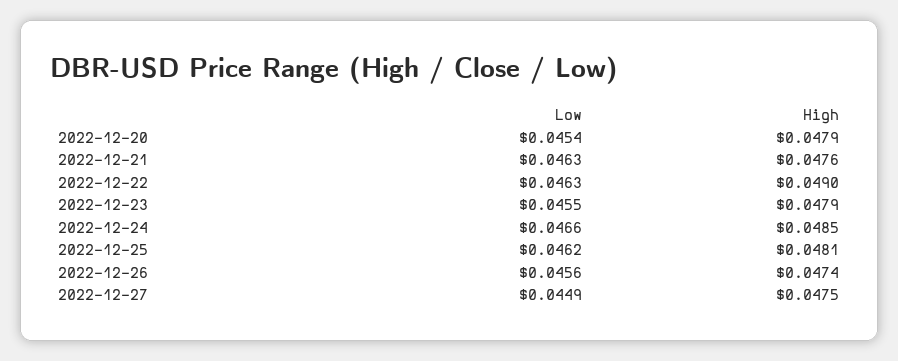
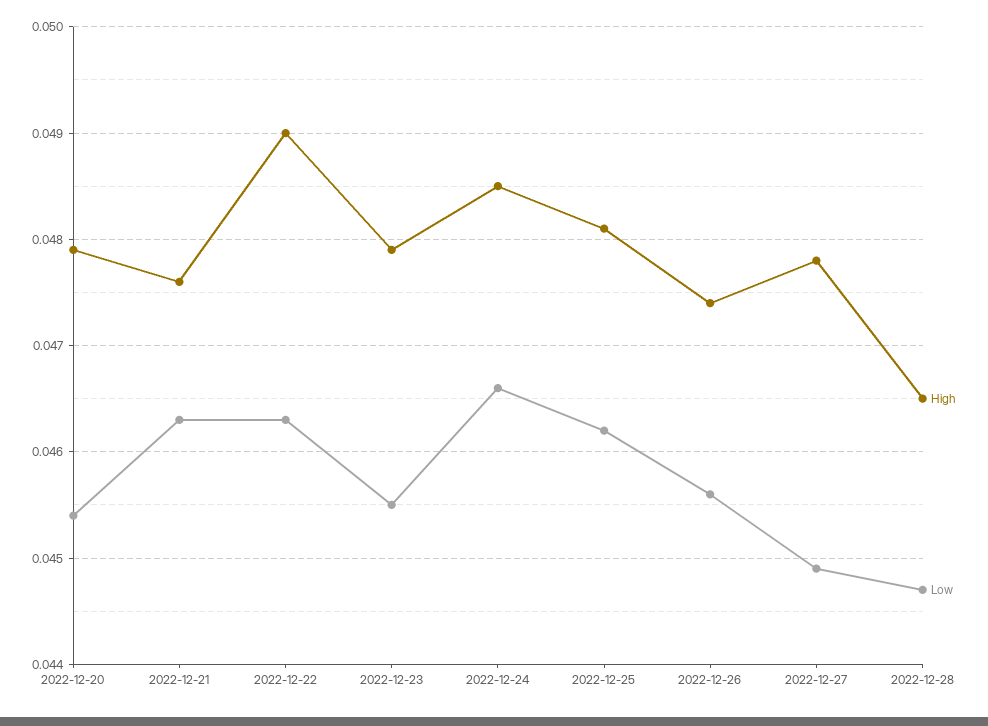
High, 2022-12-27: 0.0475 -> 0.0478
High, 2022-12-28: none -> 0.0465
Low, 2022-12-28: none -> 0.0447

